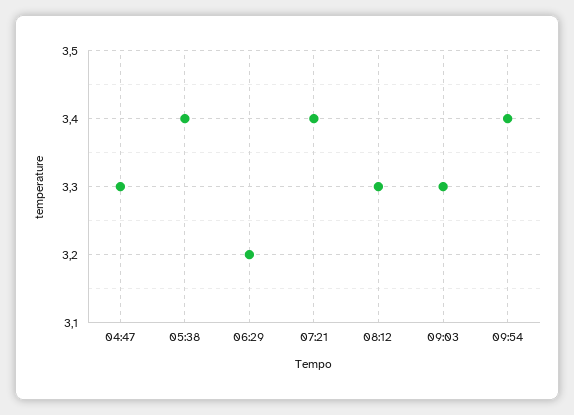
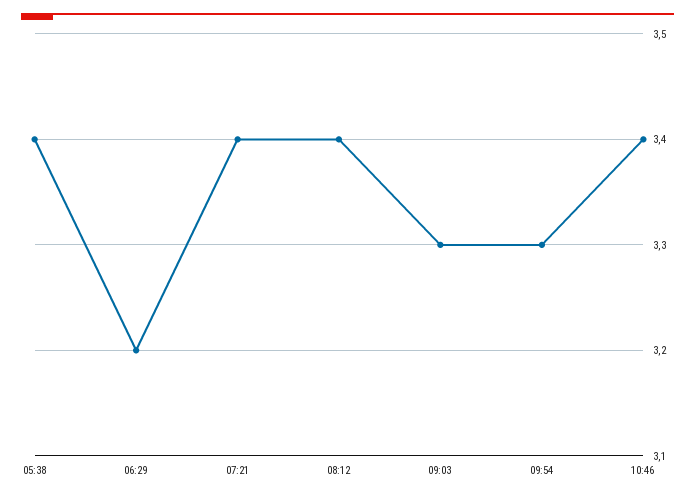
04:47: 3.3 -> none
08:12: 3.3 -> 3.4
09:54: 3.4 -> 3.3
10:46: none -> 3.4

